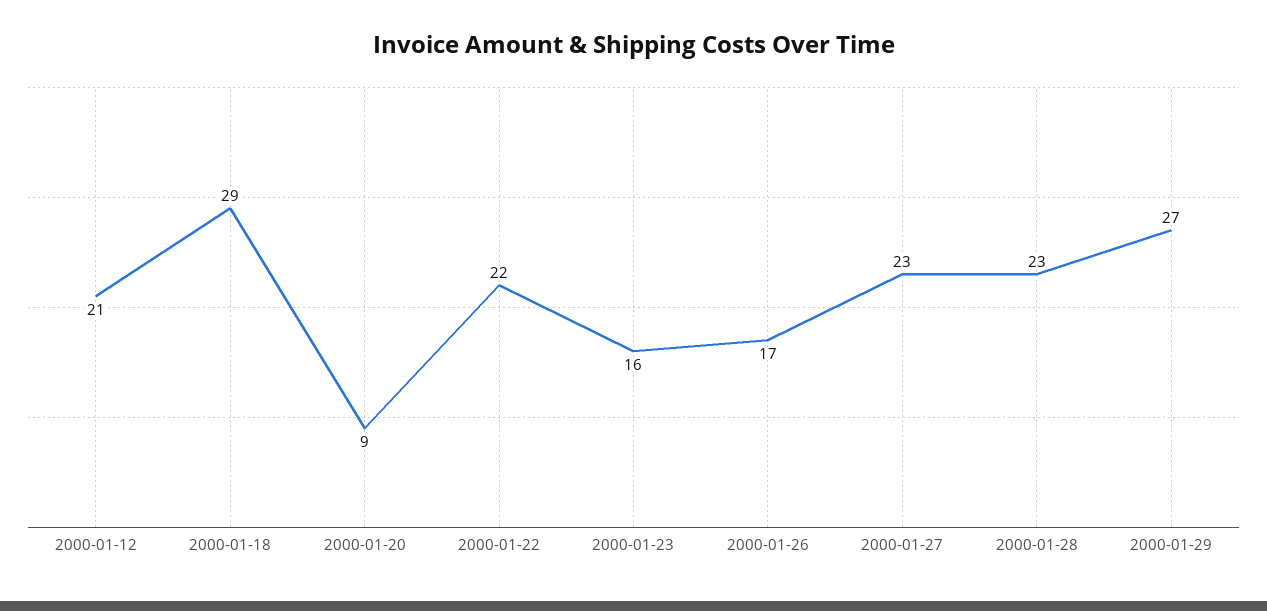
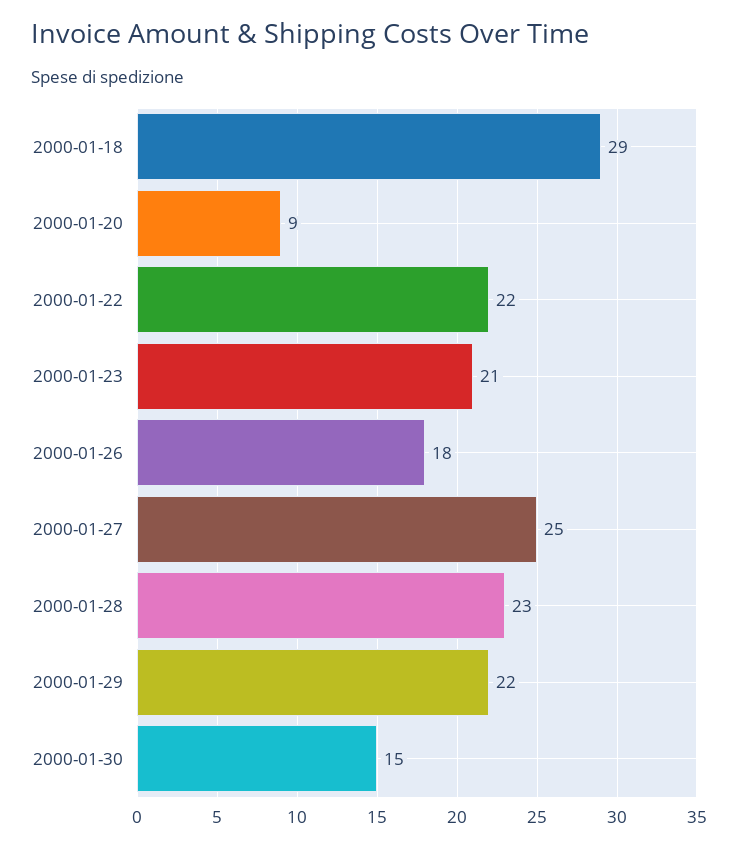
2000-01-12: 21 -> none
2000-01-23: 16 -> 21
2000-01-26: 17 -> 18
2000-01-27: 23 -> 25
2000-01-29: 27 -> 22
2000-01-30: none -> 15

